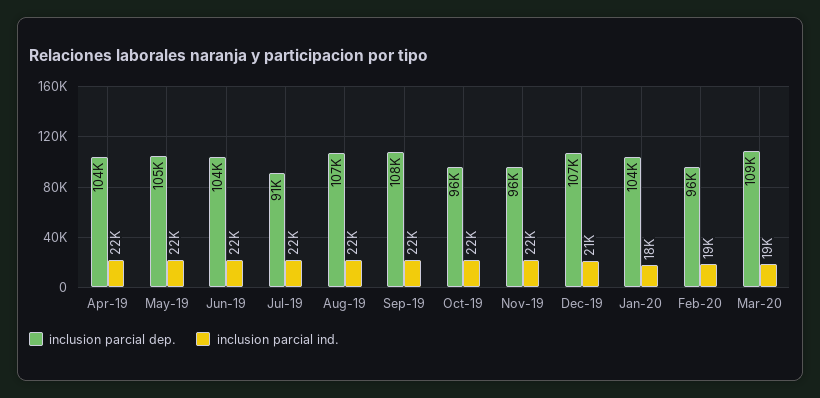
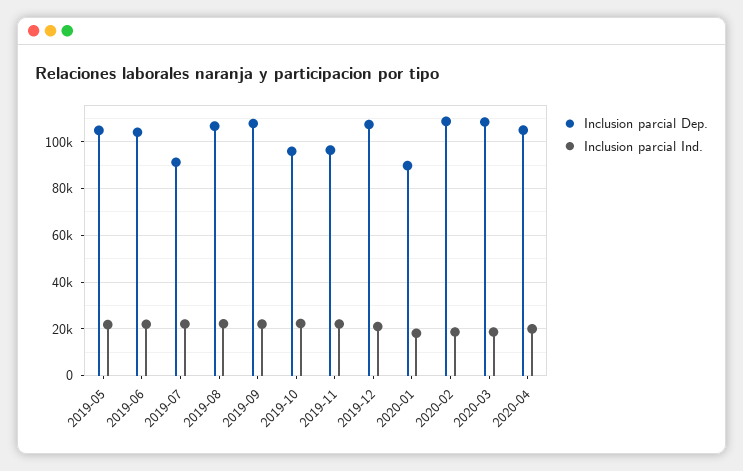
inclusion parcial dep., Apr-19: 104000 -> none
inclusion parcial ind., Apr-19: 22000 -> none
inclusion parcial dep., Jan-20: 104000 -> 90000
inclusion parcial dep., Feb-20: 96000 -> 110000
inclusion parcial dep., 2020-04: none -> 105000
inclusion parcial ind., 2020-04: none -> 20000

